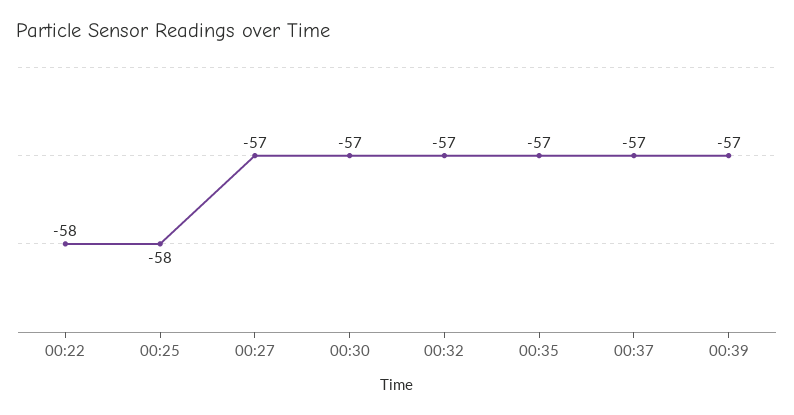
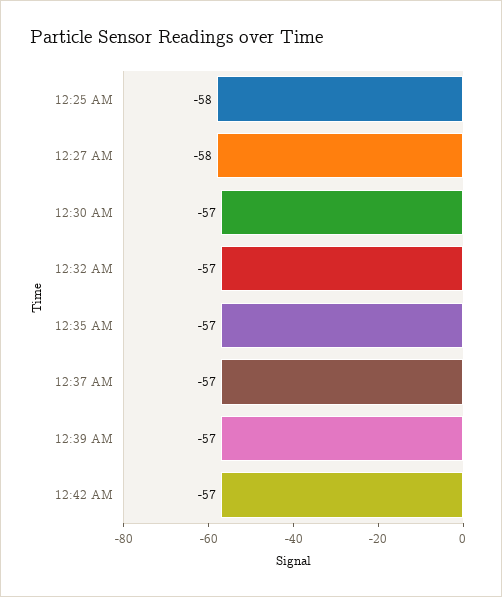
00:22: -58 -> none
00:27: -57 -> -58
12:42 AM: none -> -57

